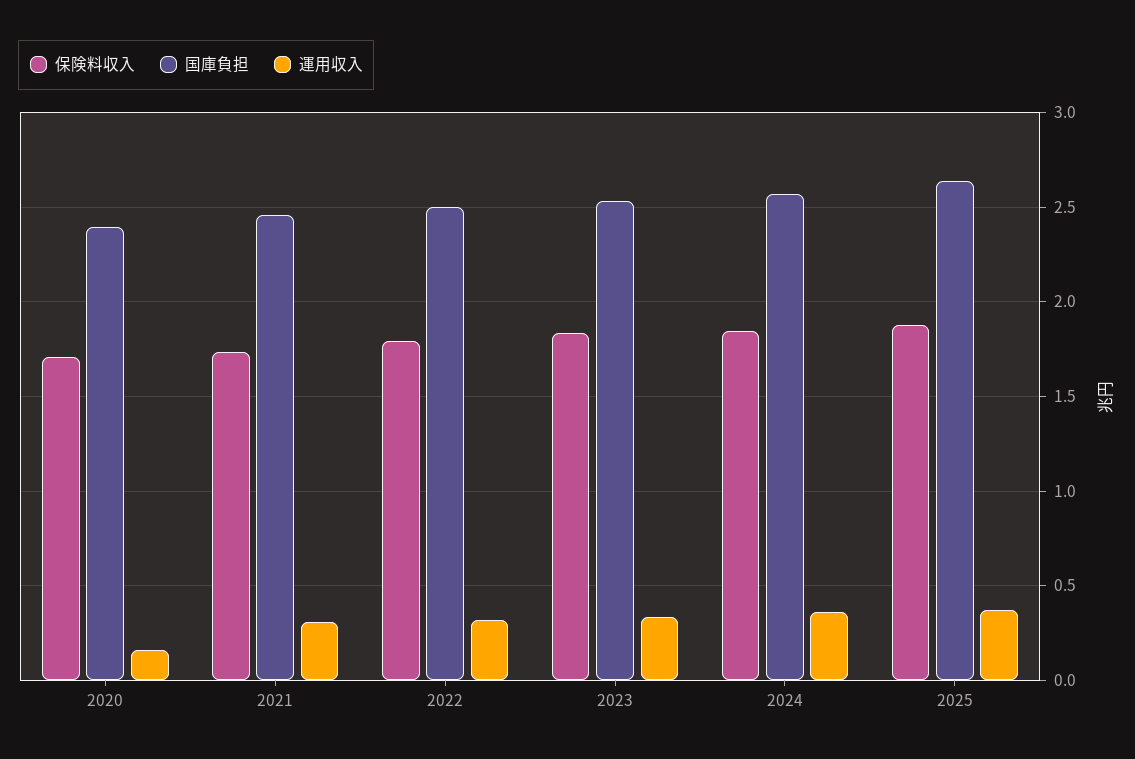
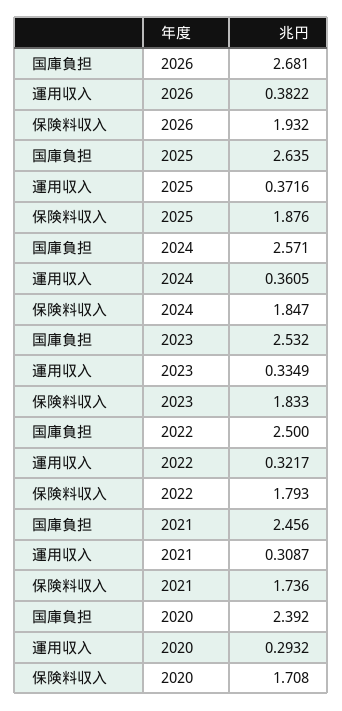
運用収入, 2020: 0.15 -> 0.2932
国庫負担, 2026: none -> 2.681
運用収入, 2026: none -> 0.3822
保険料収入, 2026: none -> 1.932

